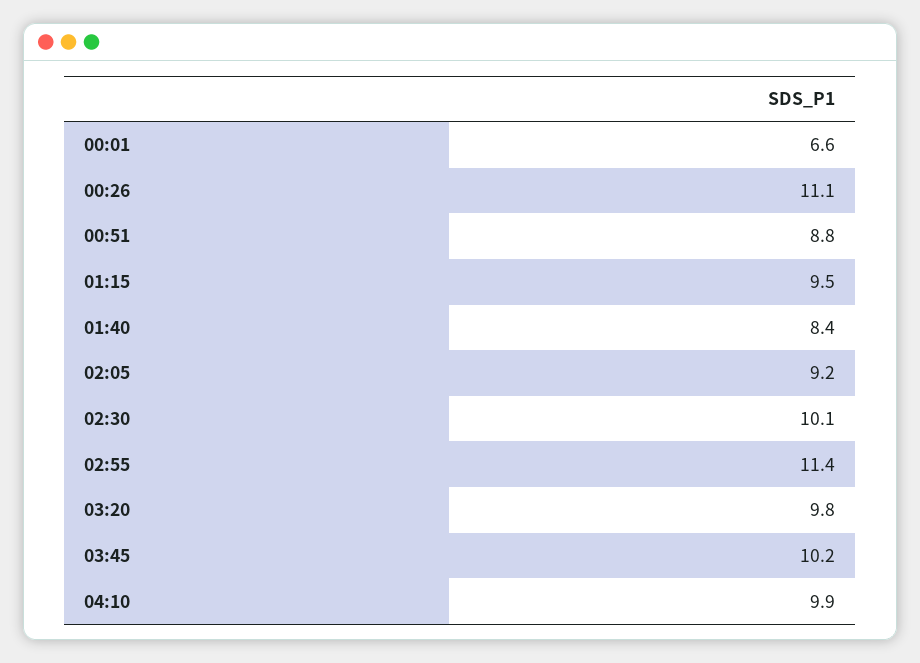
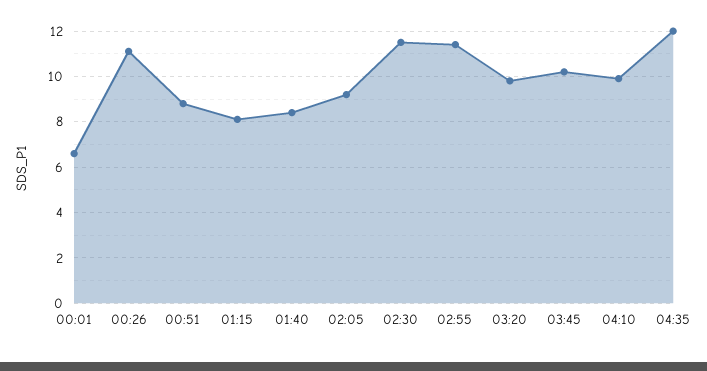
01:15: 9.5 -> 8
02:30: 10.1 -> 11.5
04:35: none -> 12

